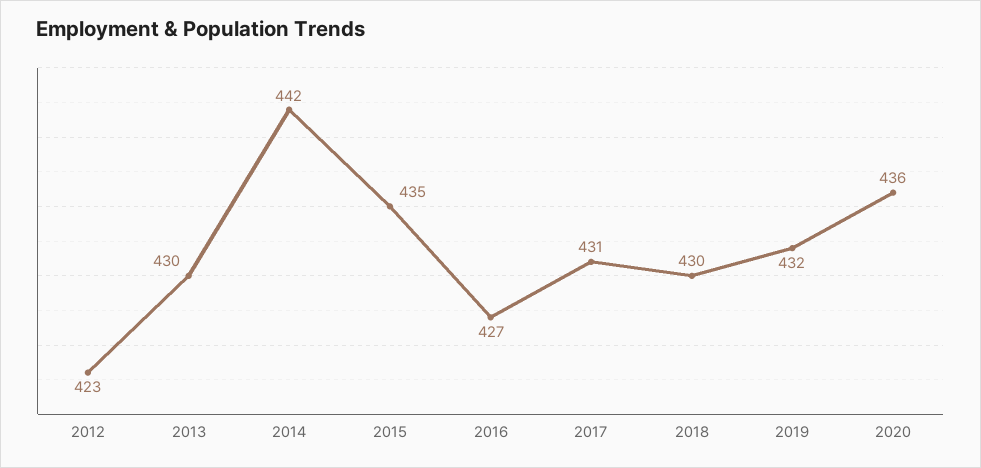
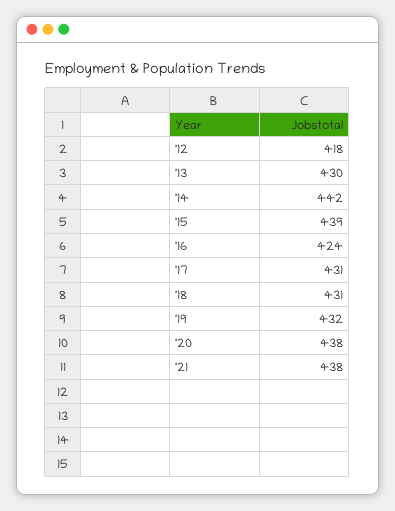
2012: 423 -> 418
2015: 435 -> 439
2016: 427 -> 424
2018: 430 -> 431
2020: 436 -> 438
'21: none -> 438

